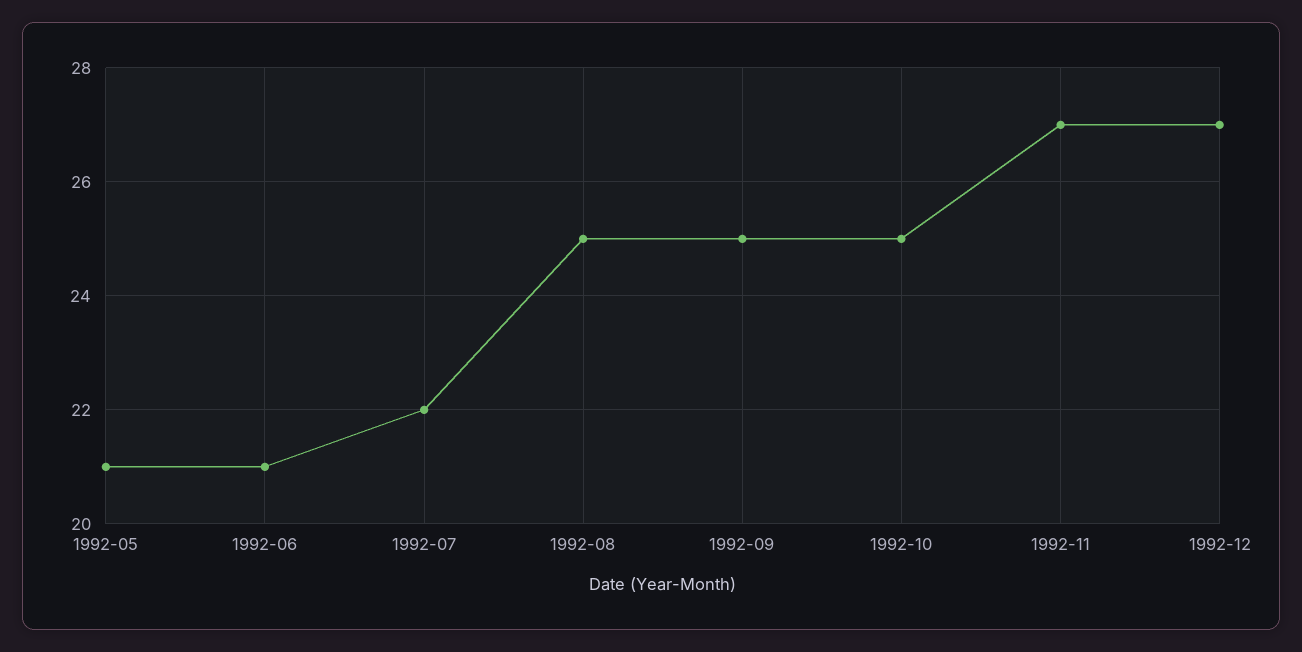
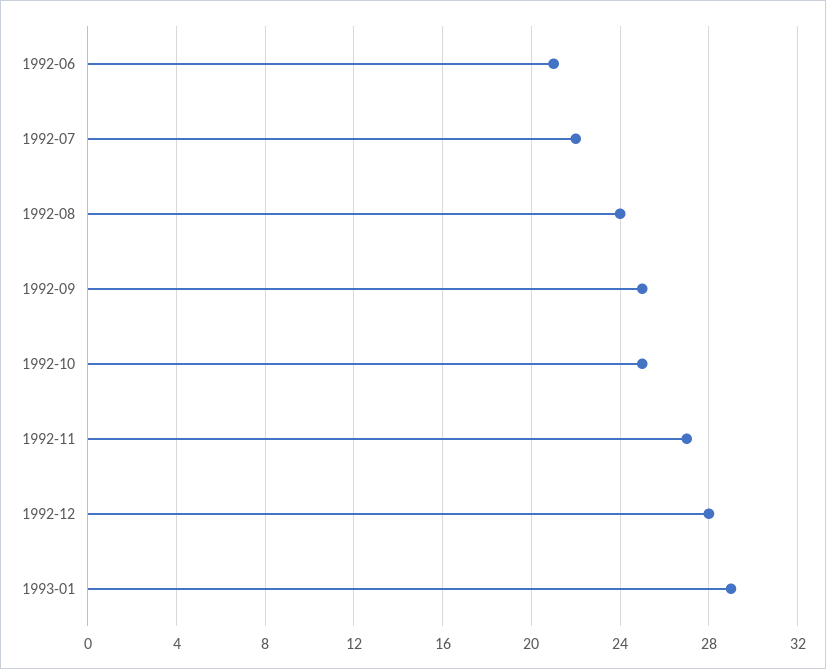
1992-05: 21 -> none
1992-08: 25 -> 24
1992-12: 27 -> 28
1993-01: none -> 29

